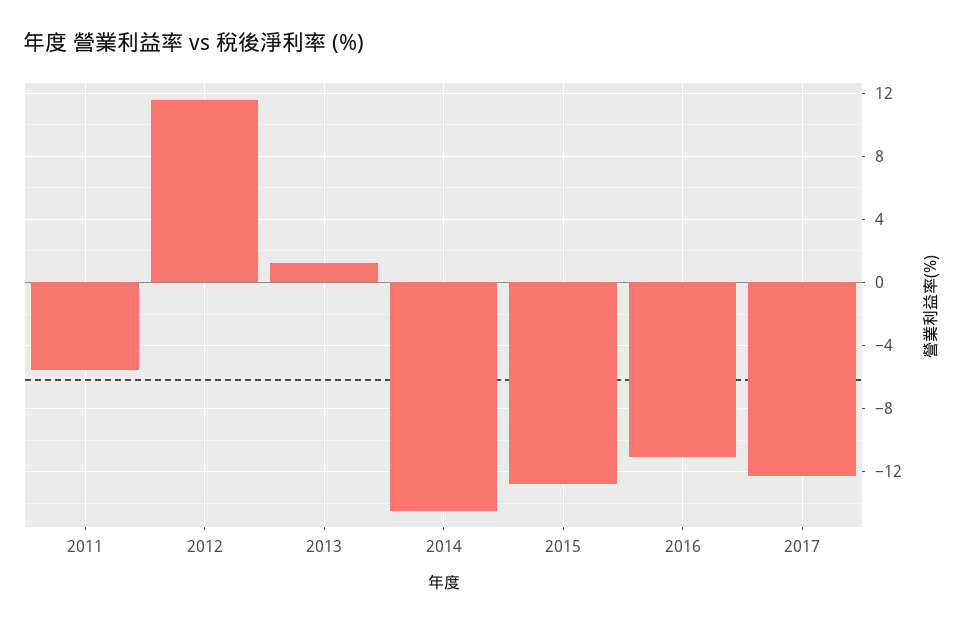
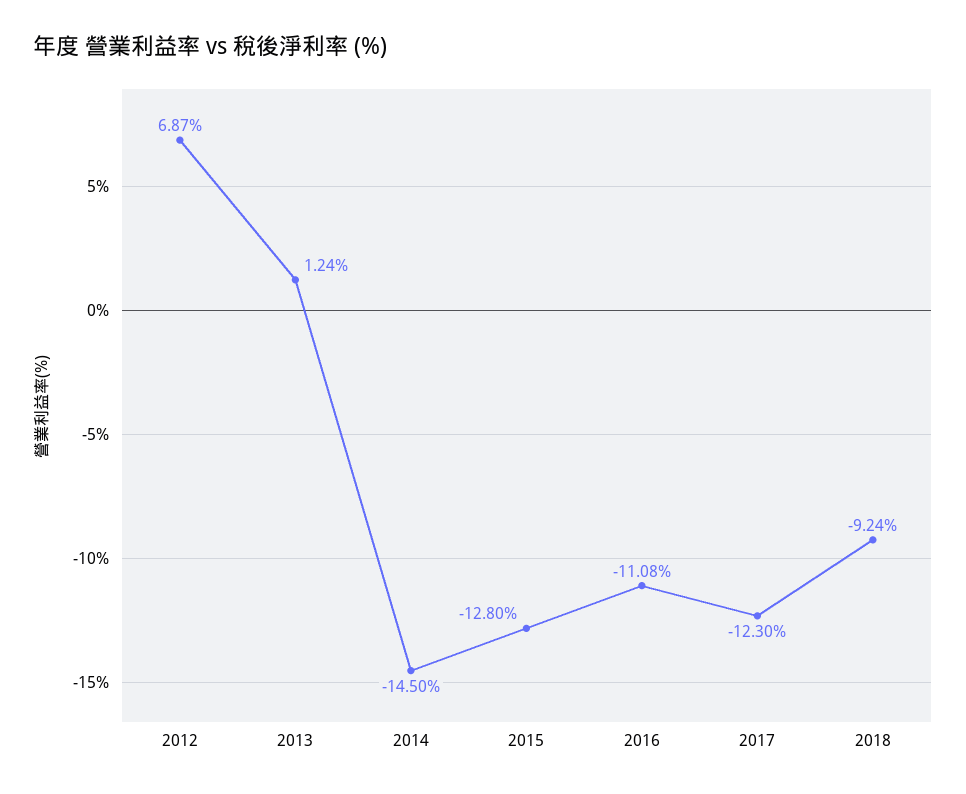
2011: -5.5 -> none
2012: 11.5 -> 6.87
2018: none -> -9.24

